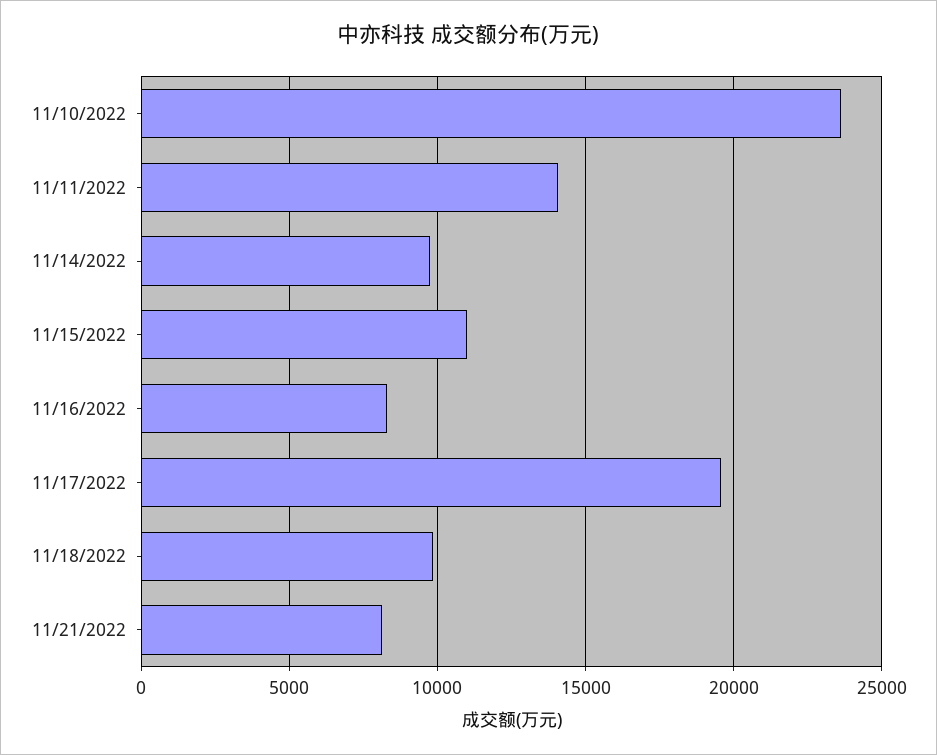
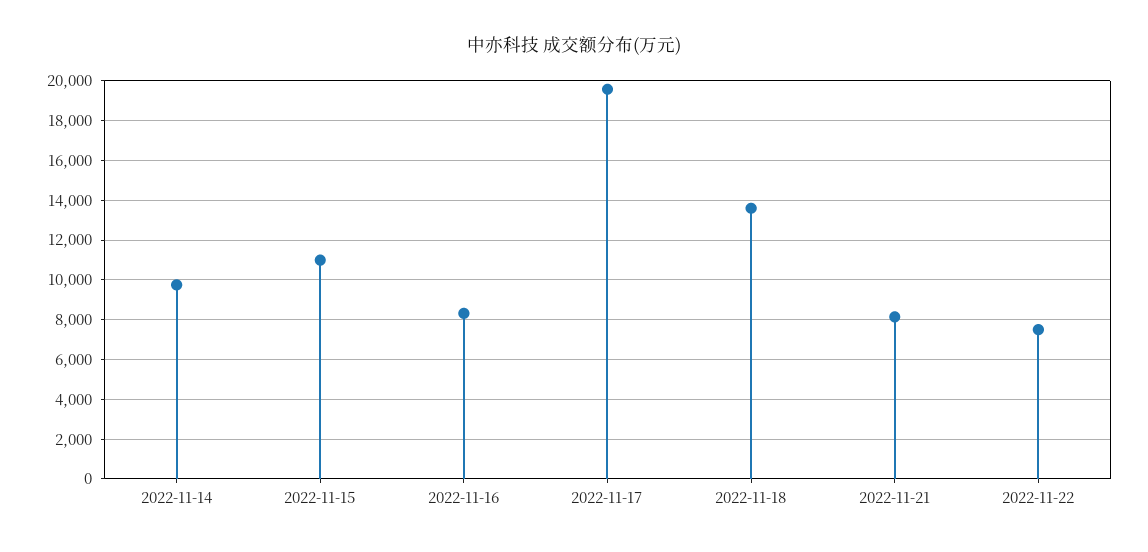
11/10/2022: 23500 -> none
11/11/2022: 14000 -> none
11/18/2022: 10000 -> 13500
2022-11-22: none -> 7500

